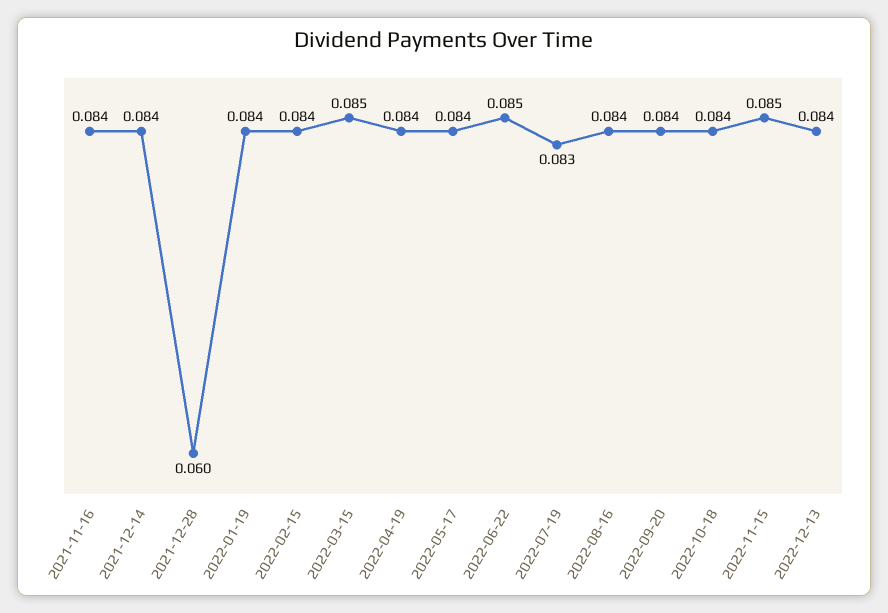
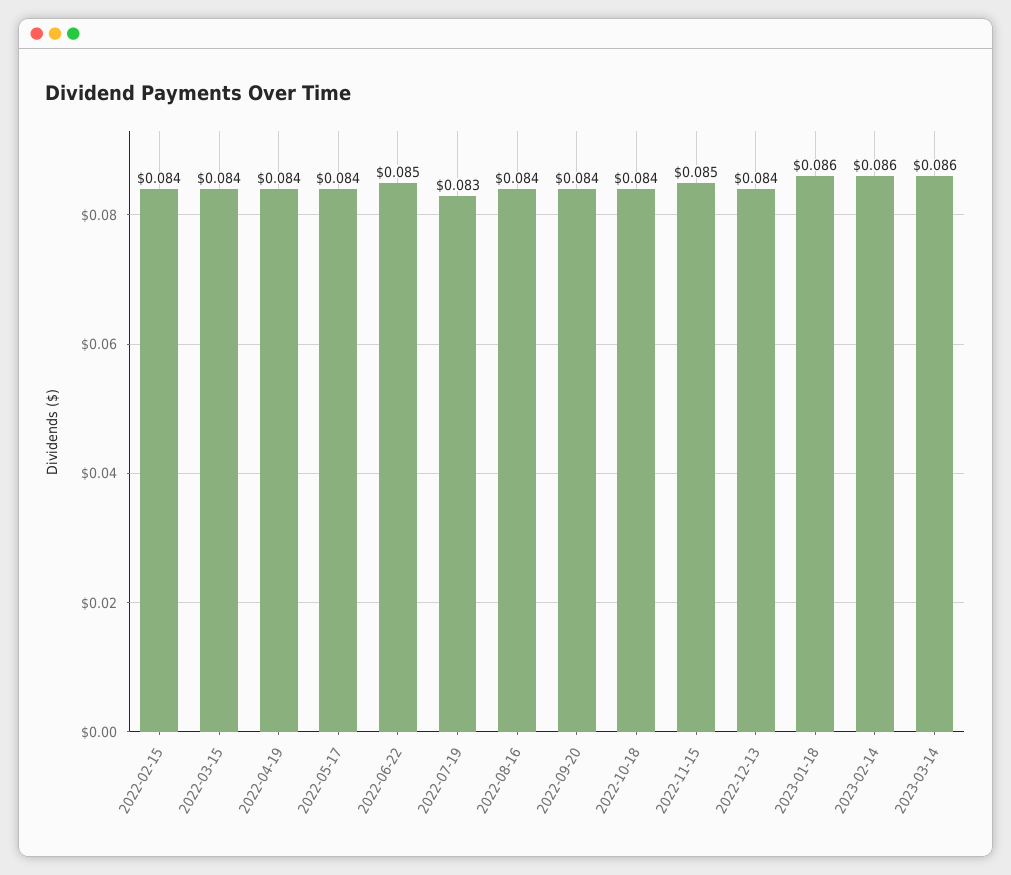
2021-11-16: 0.084 -> none
2021-12-14: 0.084 -> none
2021-12-28: 0.06 -> none
2022-01-19: 0.084 -> none
2022-03-15: 0.085 -> 0.084
2023-01-18: none -> 0.086
2023-02-14: none -> 0.086
2023-03-14: none -> 0.086

